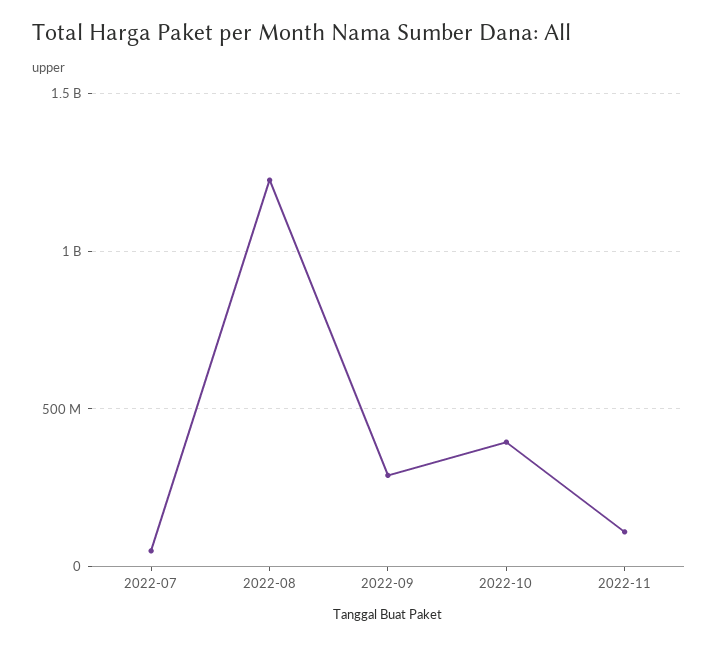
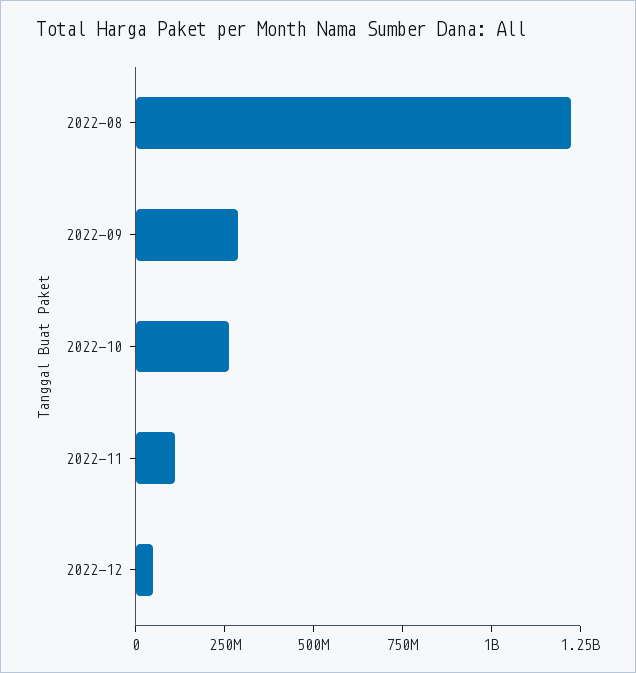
2022-07: 50000000 -> none
2022-10: 400000000 -> 250000000
2022-12: none -> 50000000

